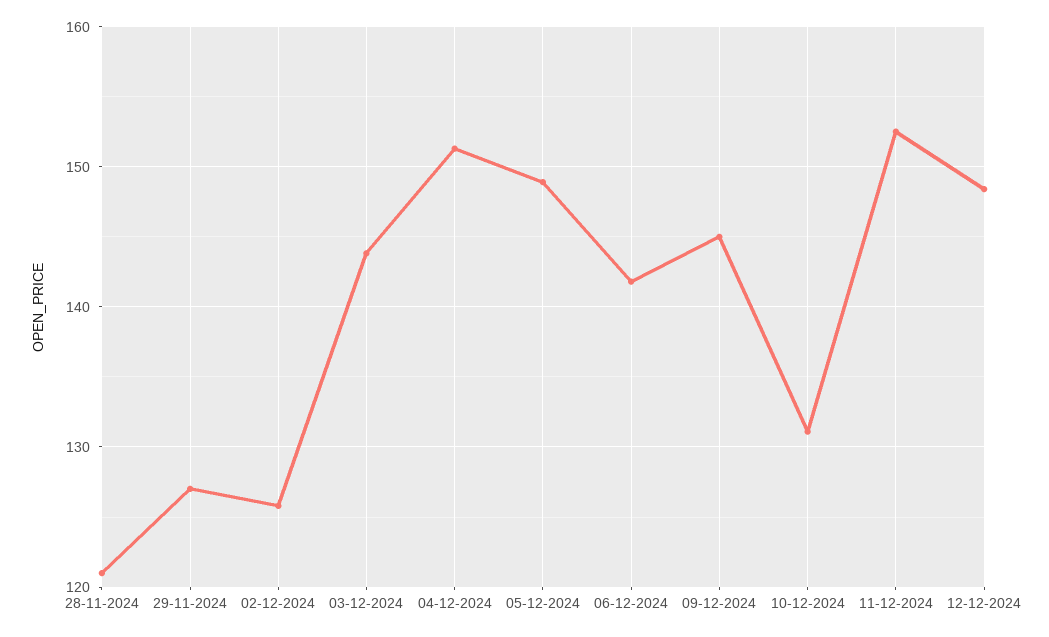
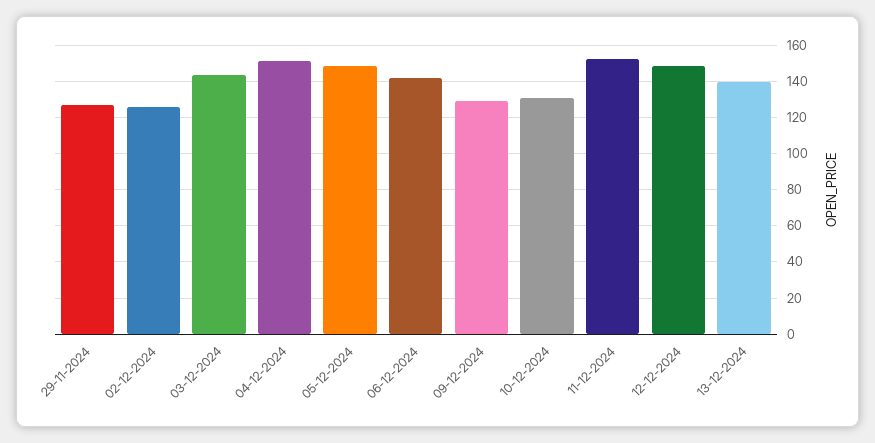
28-11-2024: 121 -> none
09-12-2024: 145 -> 130
13-12-2024: none -> 140

